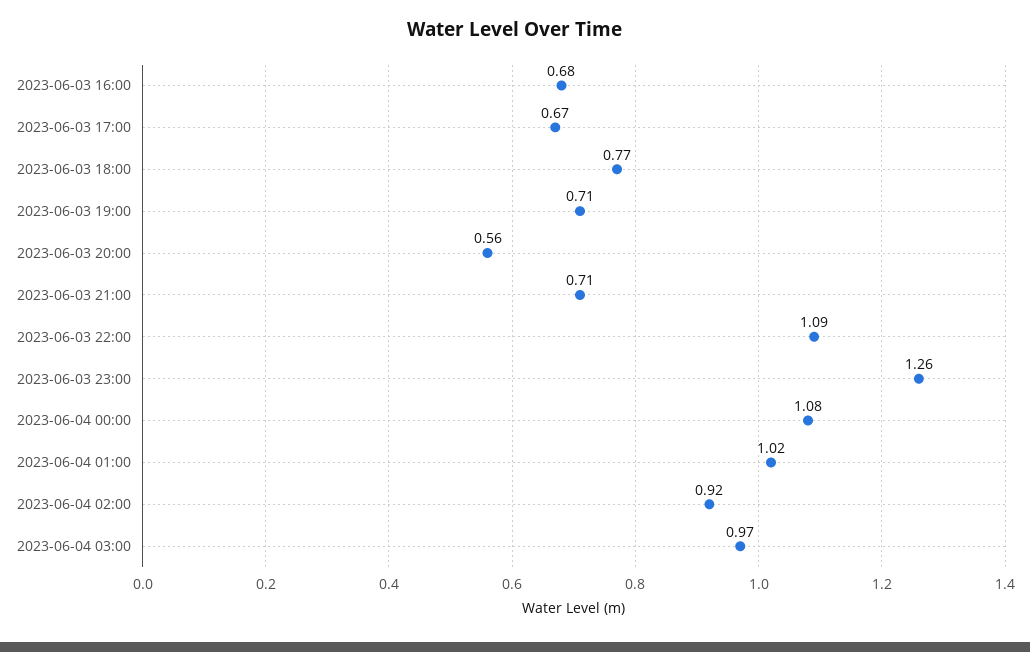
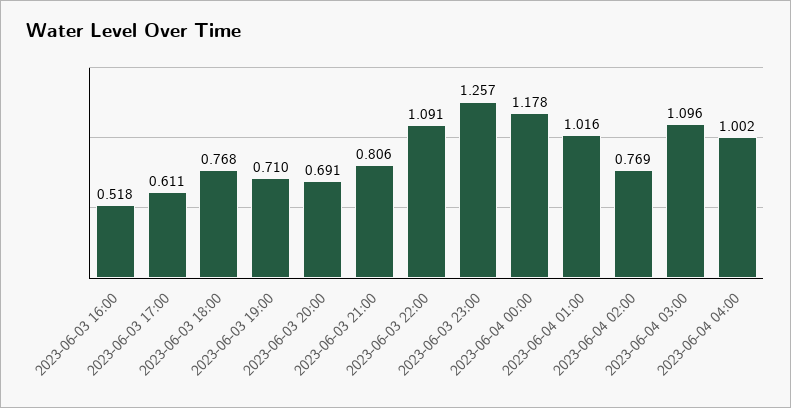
2023-06-03 16:00: 0.68 -> 0.518
2023-06-03 17:00: 0.67 -> 0.611
2023-06-03 20:00: 0.56 -> 0.691
2023-06-03 21:00: 0.71 -> 0.806
2023-06-04 00:00: 1.08 -> 1.178
2023-06-04 02:00: 0.92 -> 0.769
2023-06-04 03:00: 0.97 -> 1.096
2023-06-04 04:00: none -> 1.002

